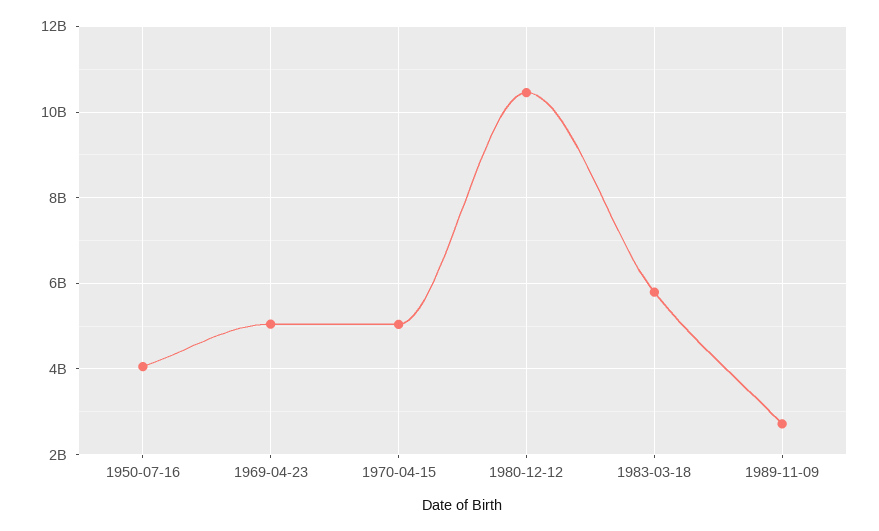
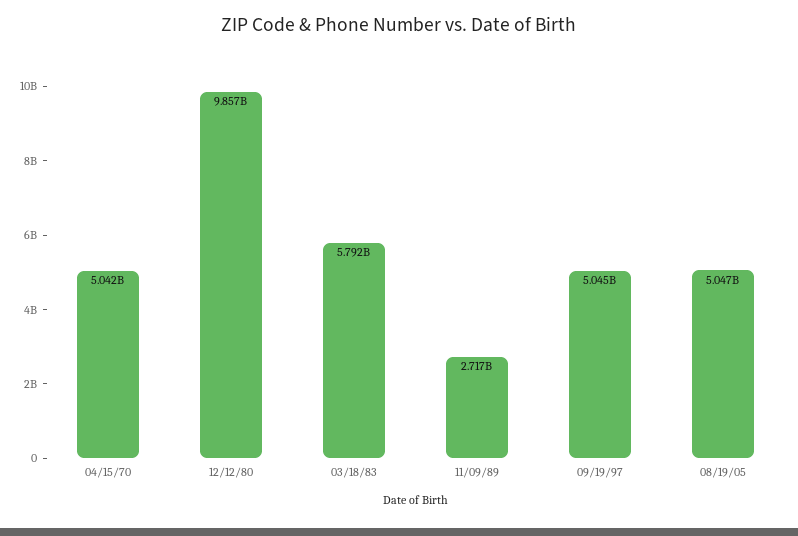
1950-07-16: 4000000000 -> none
1969-04-23: 5000000000 -> none
1980-12-12: 10400000000 -> 9857000000
09/19/97: none -> 5045000000
08/19/05: none -> 5047000000

